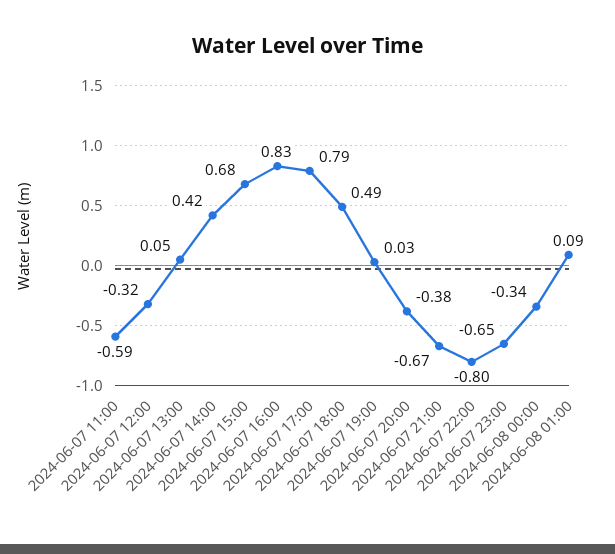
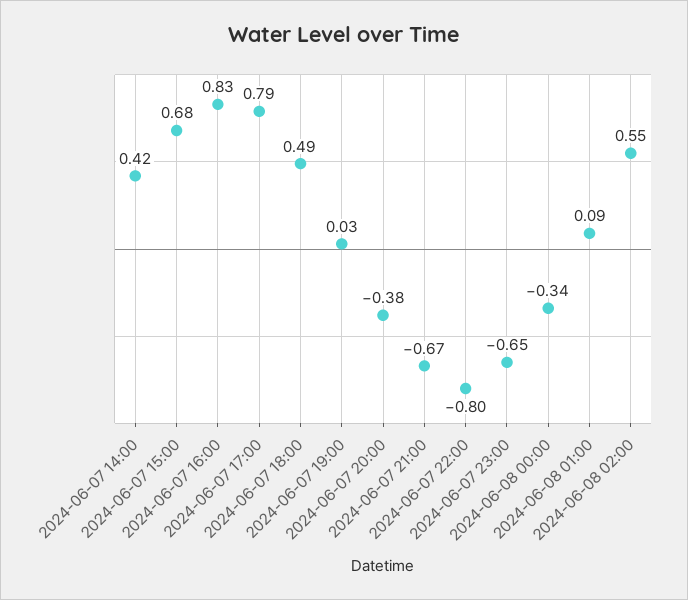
2024-06-07 11:00: -0.59 -> none
2024-06-07 12:00: -0.32 -> none
2024-06-07 13:00: 0.05 -> none
2024-06-08 02:00: none -> 0.55

